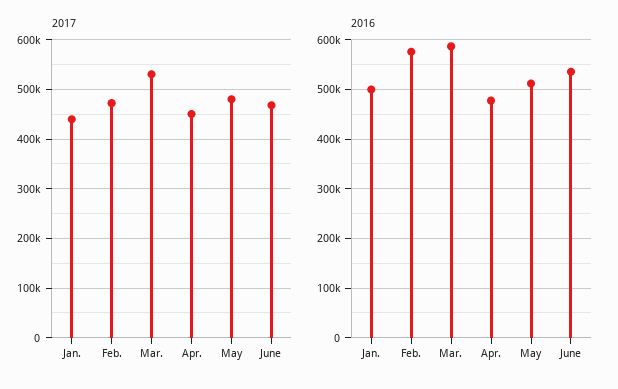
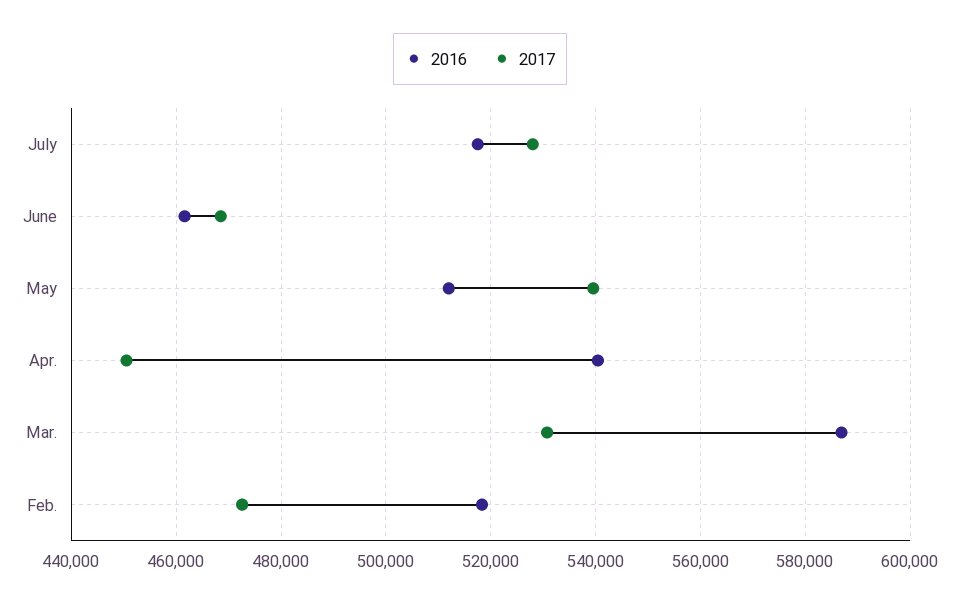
2017, Jan.: 440000 -> none
2017, May: 480000 -> 540000
2016, Jan.: 500000 -> none
2016, Feb.: 580000 -> 518000
2016, Apr.: 480000 -> 540000
2016, June: 540000 -> 462000
2016, July: none -> 518000
2017, July: none -> 528000

